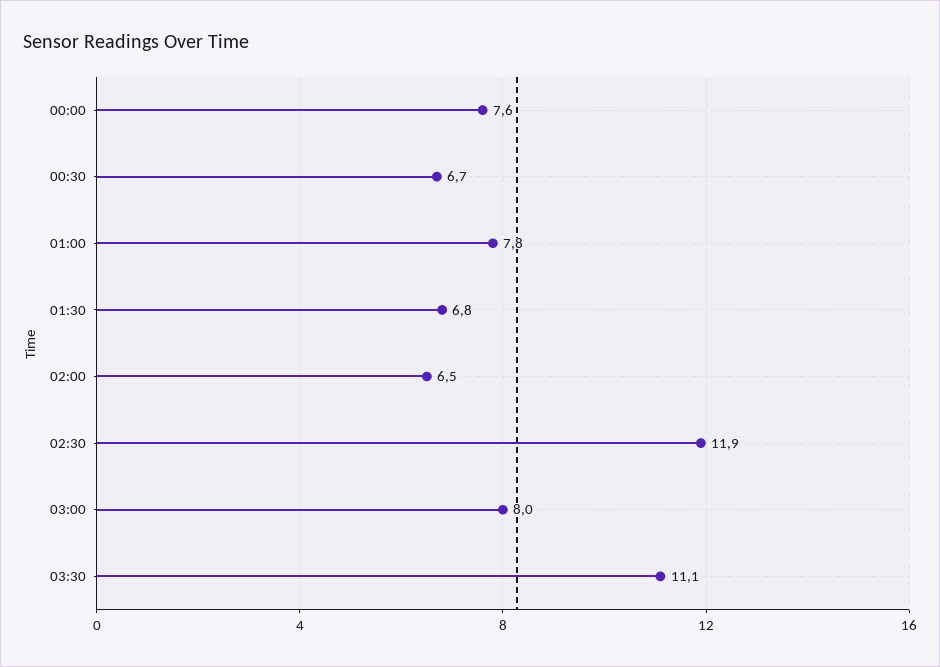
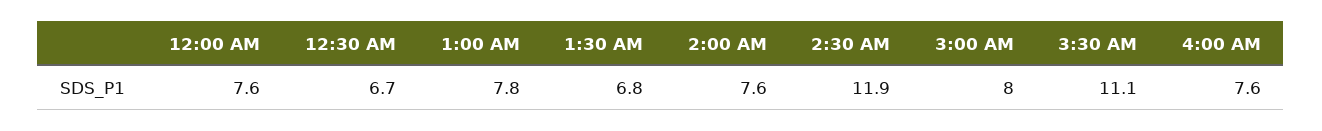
02:00: 6.5 -> 7.6
4:00 AM: none -> 7.6

